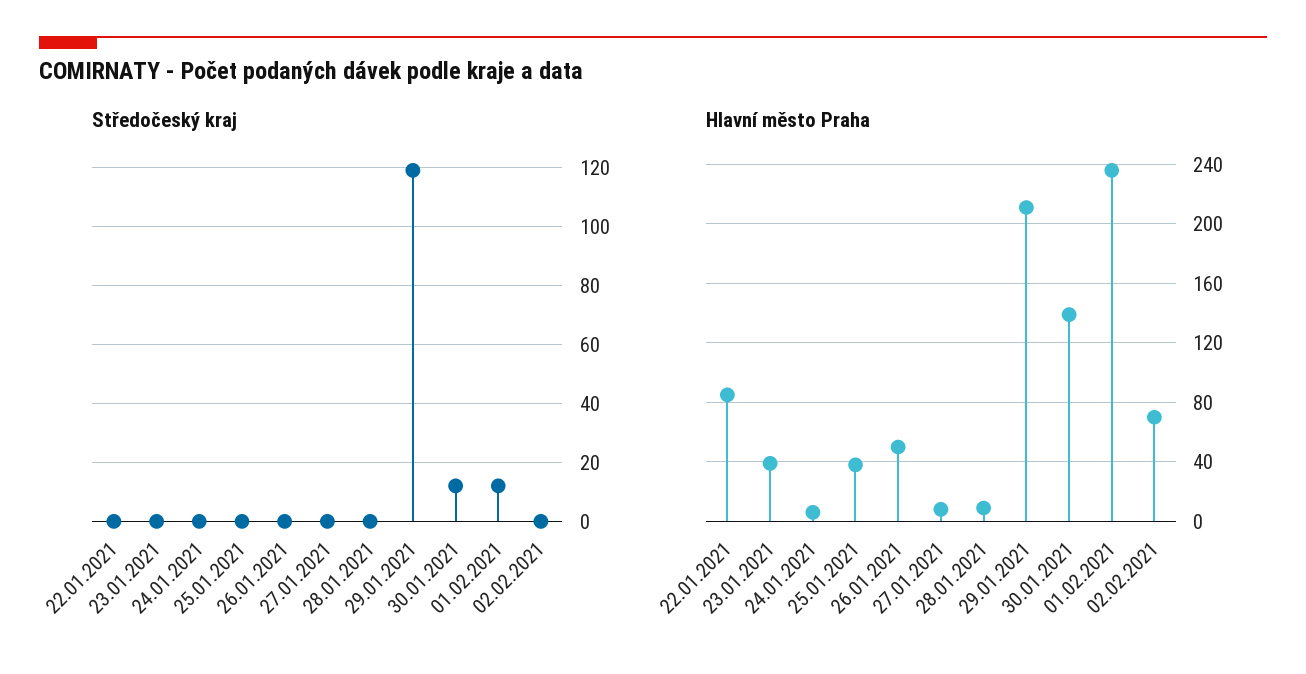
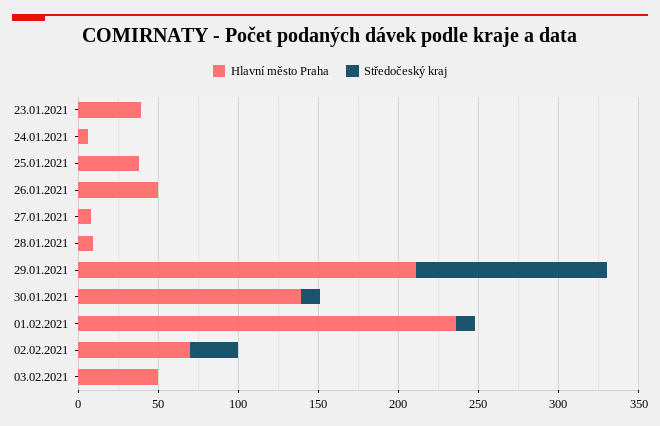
Středočeský kraj, 22.01.2021: 0 -> none
Středočeský kraj, 02.02.2021: 0 -> 30
Hlavní město Praha, 22.01.2021: 85 -> none
Hlavní město Praha, 03.02.2021: none -> 50
Středočeský kraj, 03.02.2021: none -> 0

